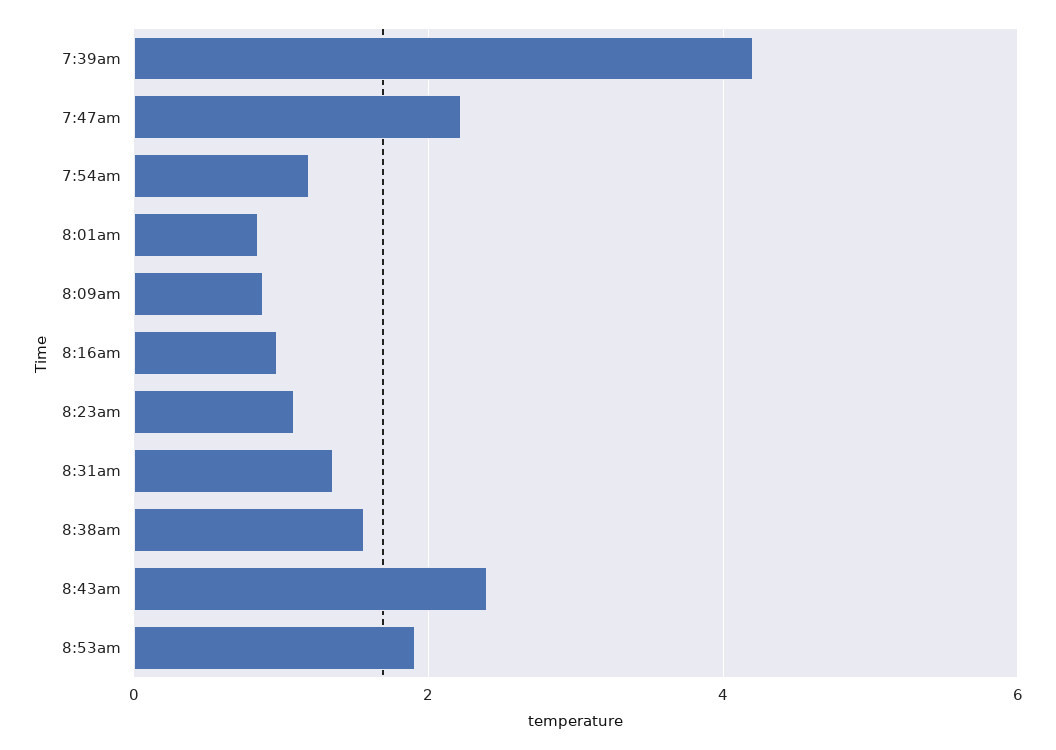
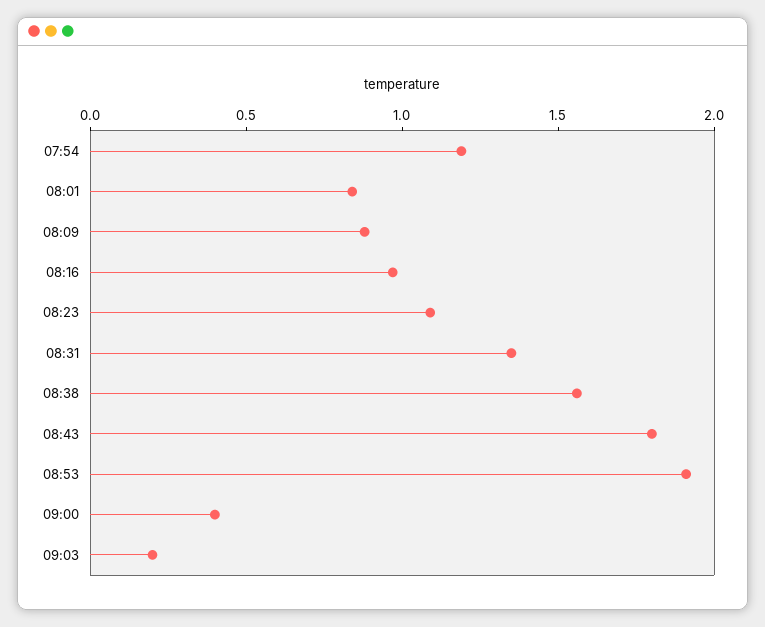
7:39am: 4.2 -> none
7:47am: 2.2 -> none
8:43am: 2.4 -> 1.8
09:00: none -> 0.4
09:03: none -> 0.2

